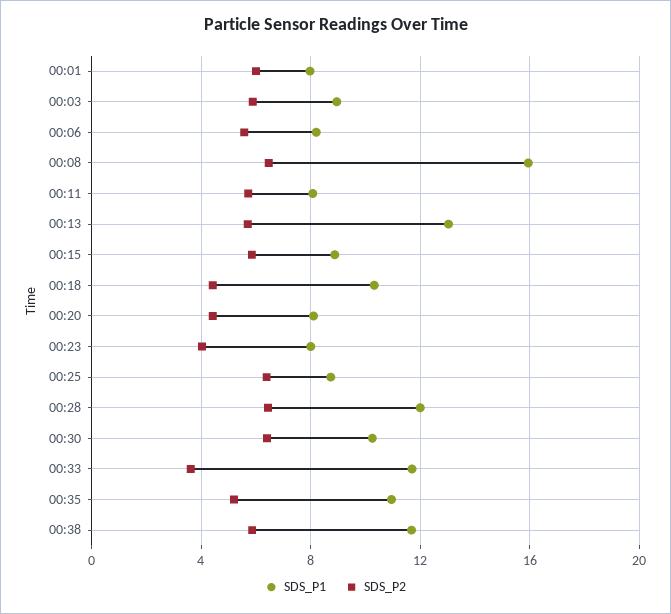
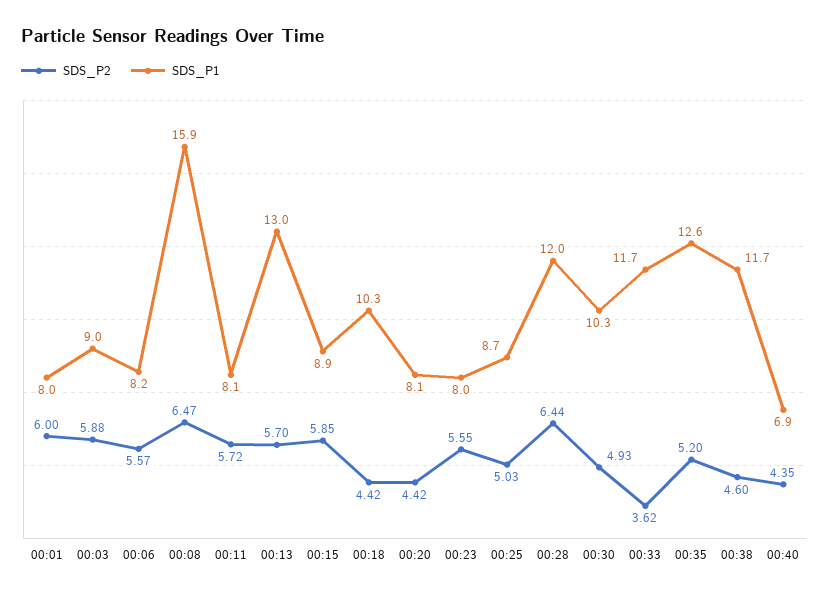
SDS_P2, 00:23: 4 -> 5.55
SDS_P2, 00:25: 6.5 -> 5.03
SDS_P2, 00:30: 6.5 -> 4.93
SDS_P1, 00:35: 11 -> 12.6
SDS_P2, 00:38: 6 -> 4.6
SDS_P2, 00:40: none -> 4.35
SDS_P1, 00:40: none -> 6.9

